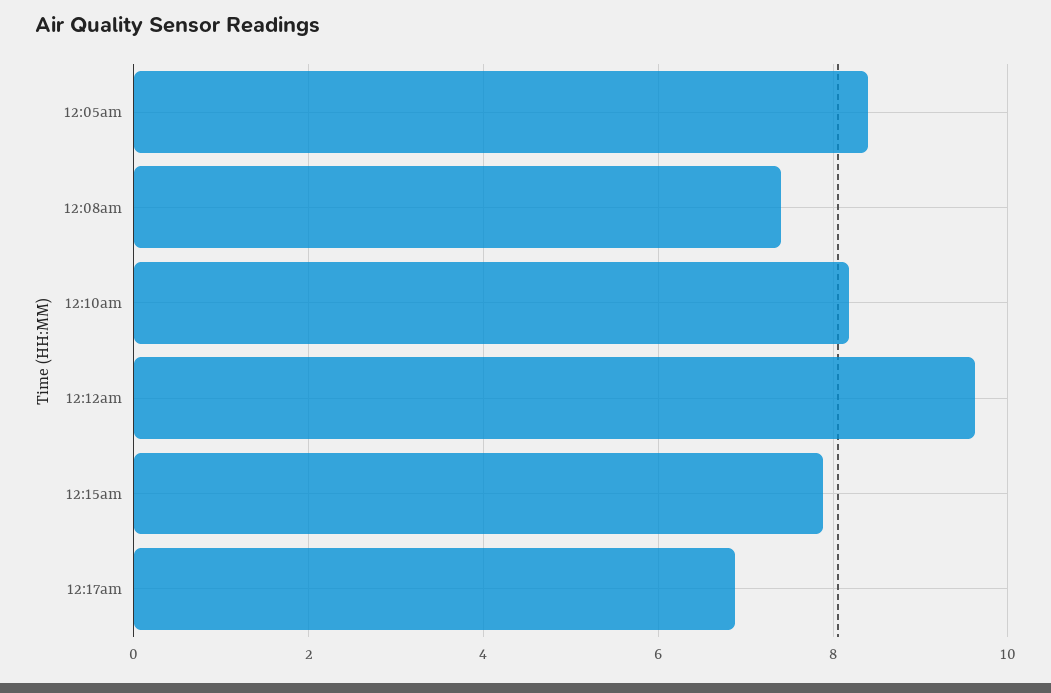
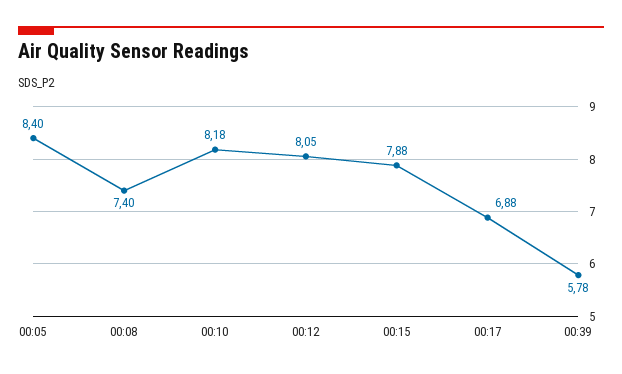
12:12am: 9.6 -> 8.05
00:39: none -> 5.78

